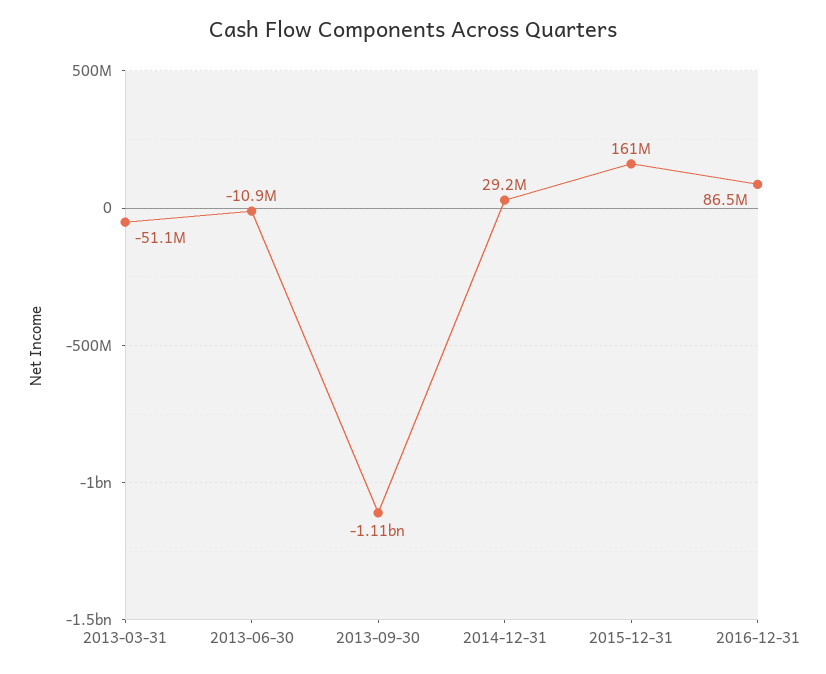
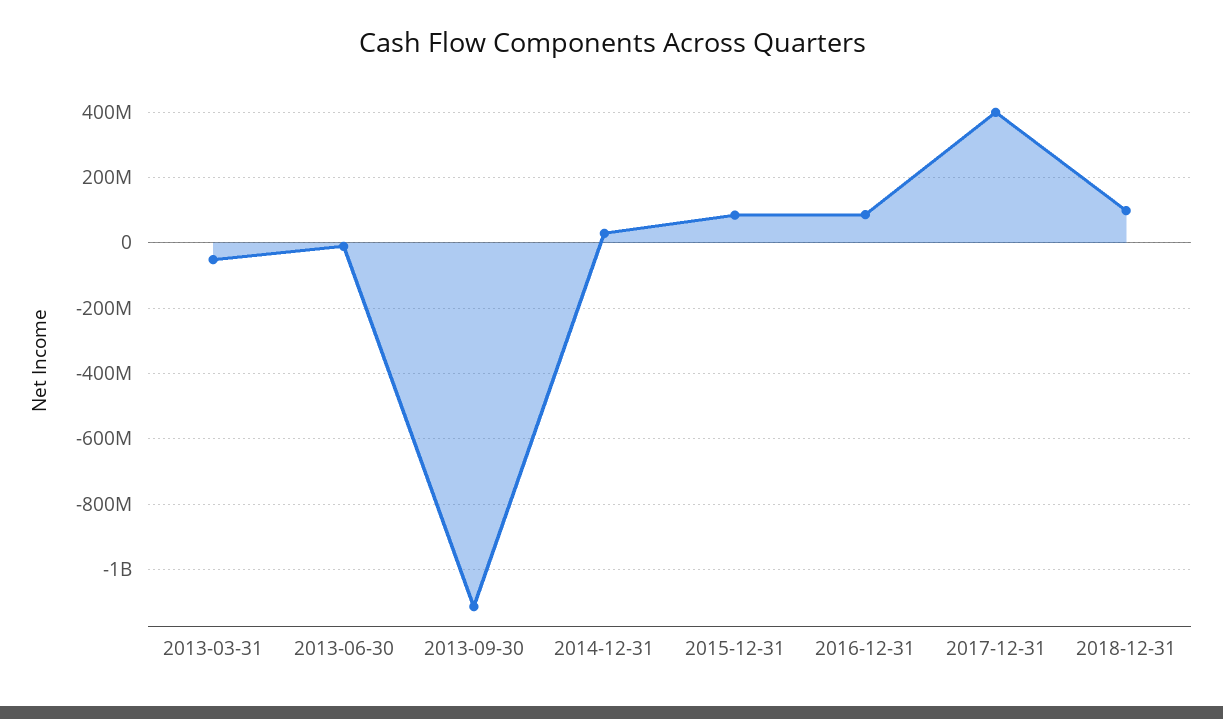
2015-12-31: 161000000 -> 80000000
2017-12-31: none -> 400000000
2018-12-31: none -> 100000000

